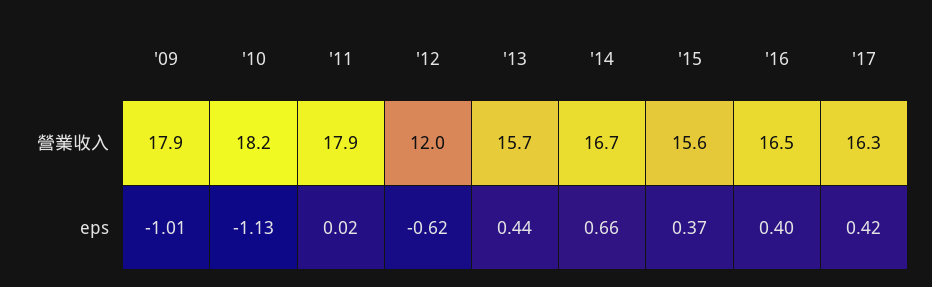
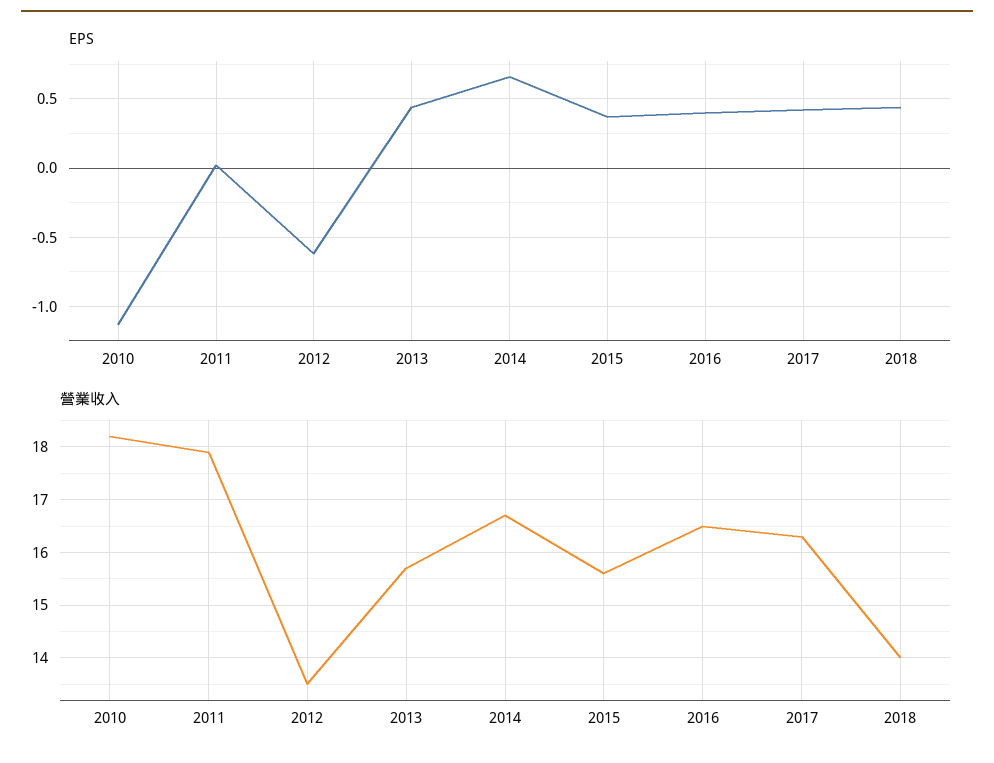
營業收入, '09: 17.9 -> none
營業收入, '12: 12 -> 13.5
eps, '09: -1.01 -> none
eps, 2018: none -> 0.45
營業收入, 2018: none -> 14

